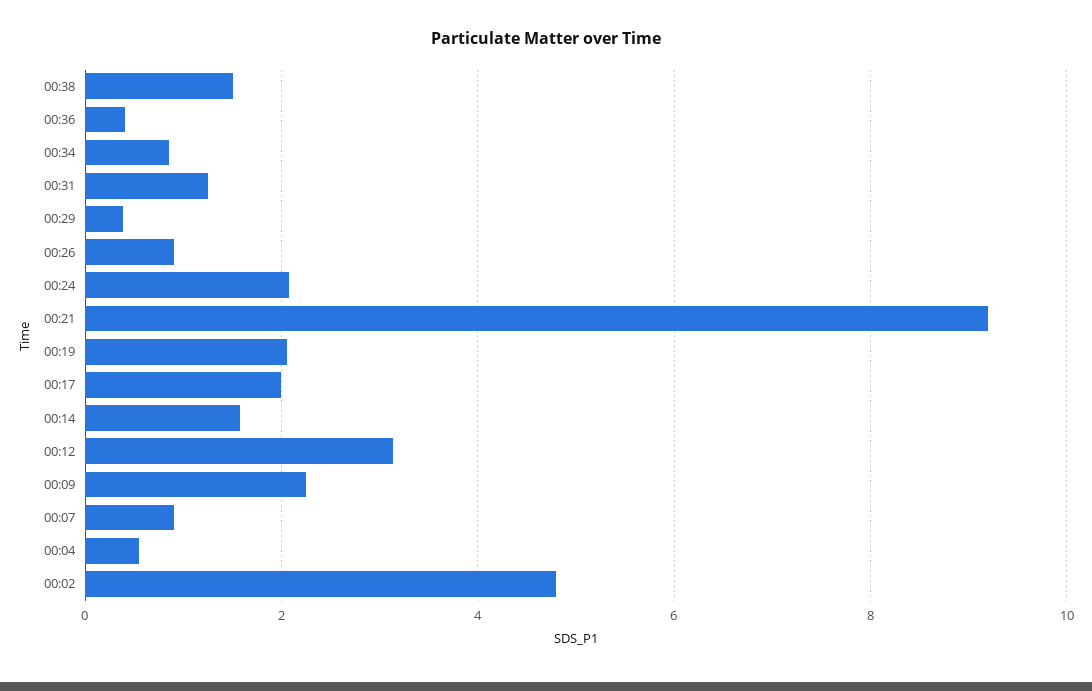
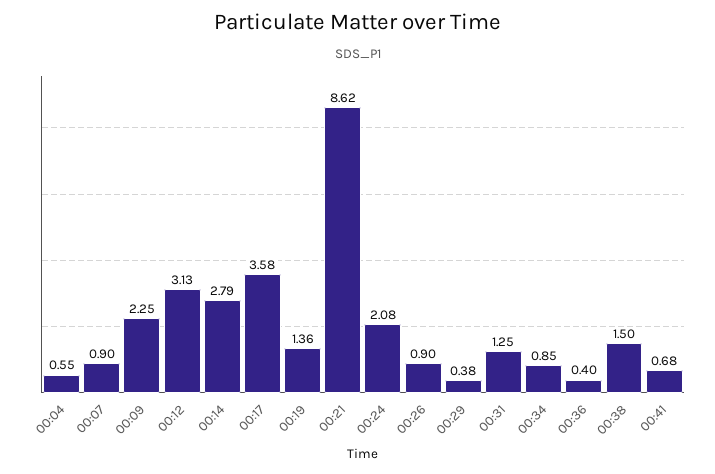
00:21: 9.2 -> 8.62
00:19: 2 -> 1.36
00:17: 2 -> 3.58
00:14: 1.6 -> 2.79
00:02: 4.8 -> none
00:41: none -> 0.68

